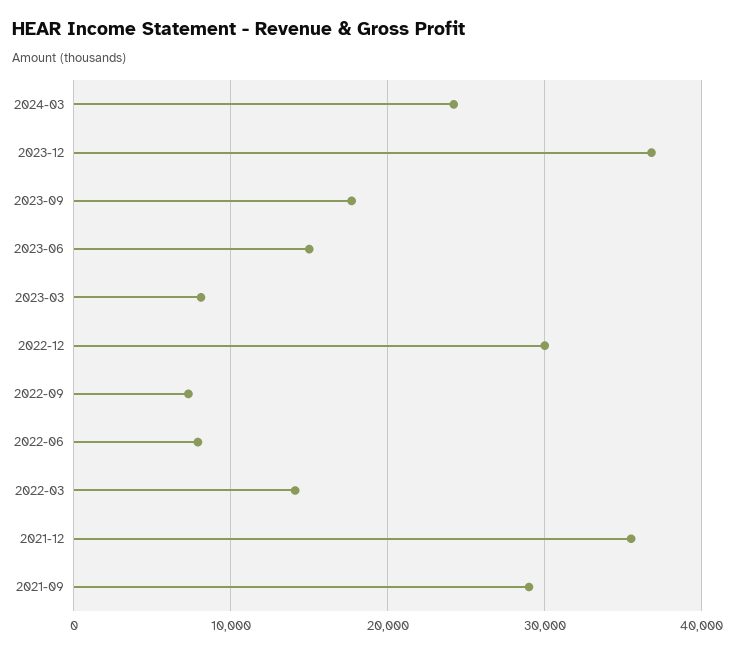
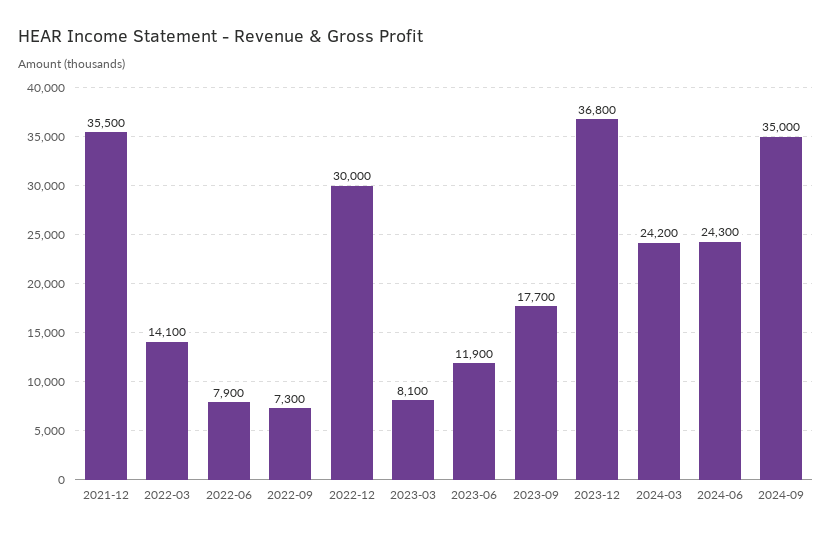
2023-06: 15000 -> 11900
2021-09: 29000 -> none
2024-06: none -> 24300
2024-09: none -> 35000

